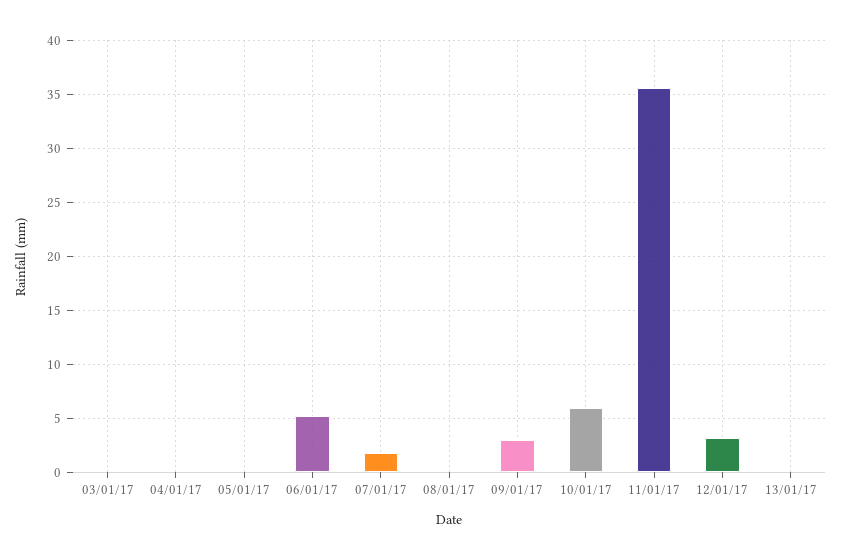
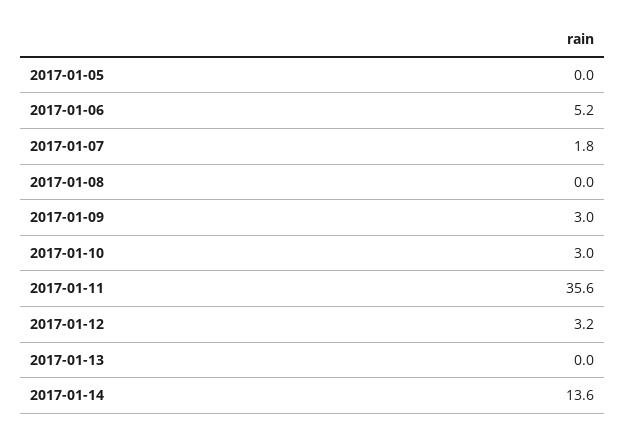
03/01/17: 0 -> none
04/01/17: 0 -> none
10/01/17: 6 -> 3
2017-01-14: none -> 13.6

